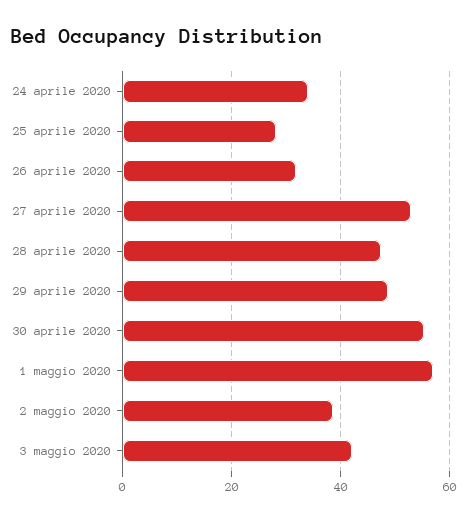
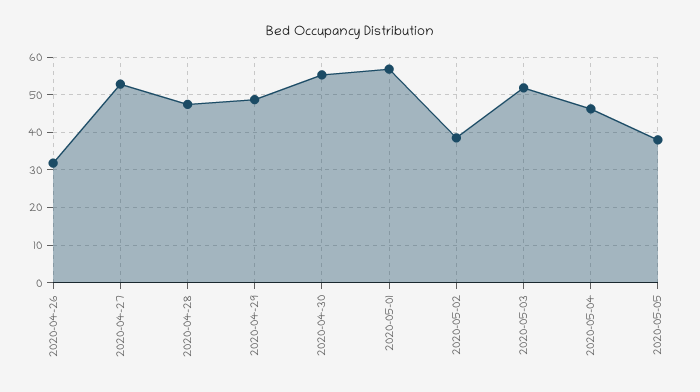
24 aprile 2020: 34 -> none
25 aprile 2020: 28 -> none
3 maggio 2020: 42 -> 52
2020-05-04: none -> 46
2020-05-05: none -> 38

